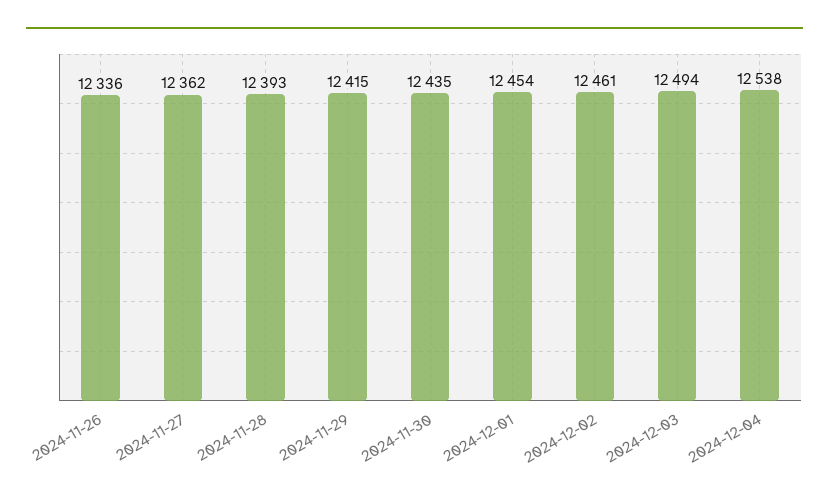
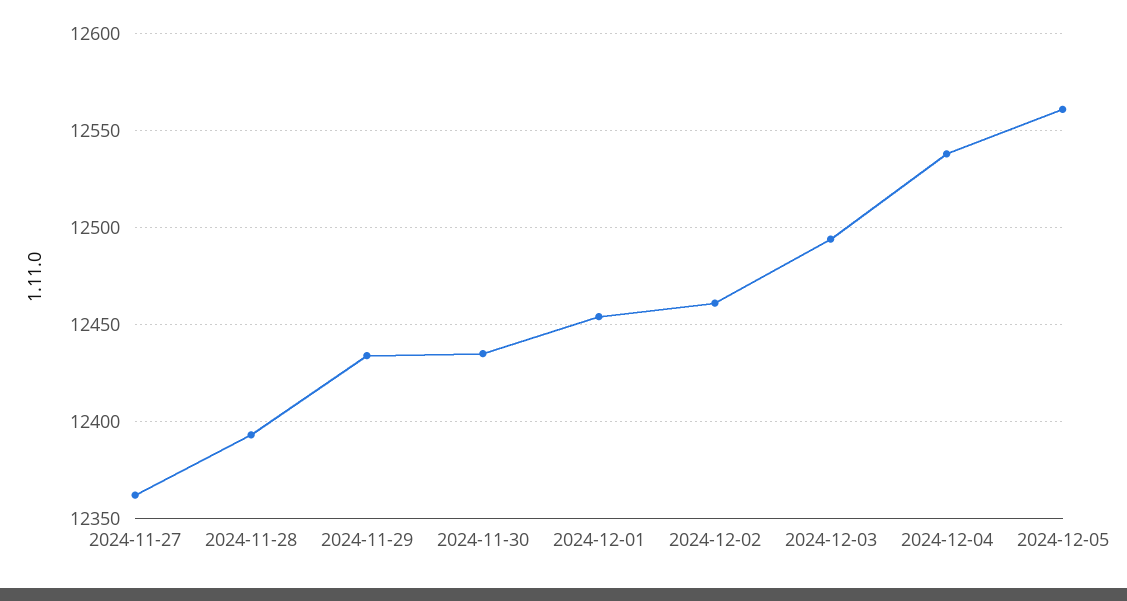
2024-11-26: 12336 -> none
2024-11-29: 12415 -> 12435
2024-12-05: none -> 12560

